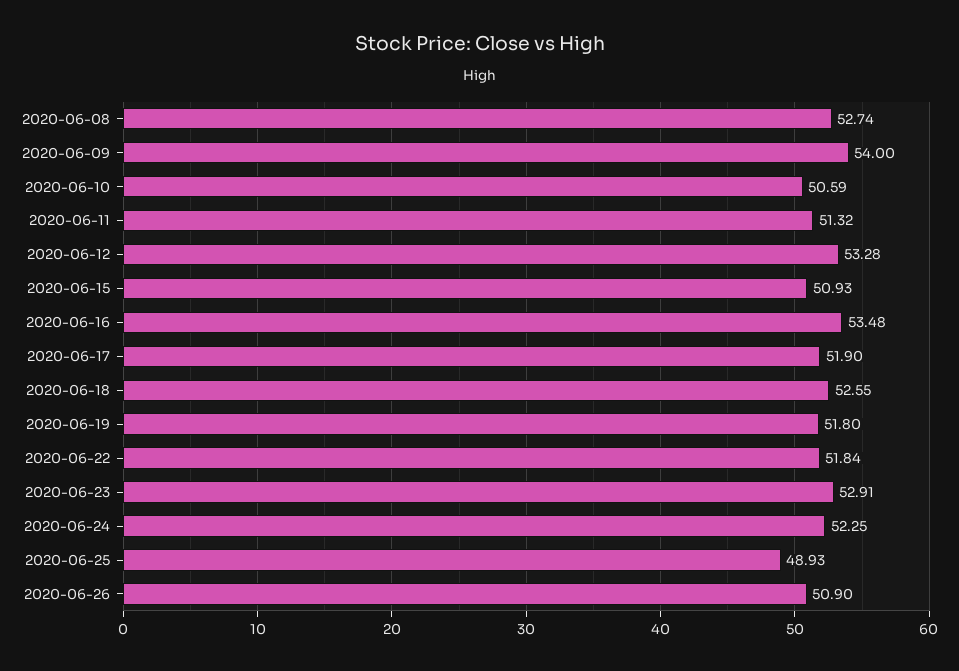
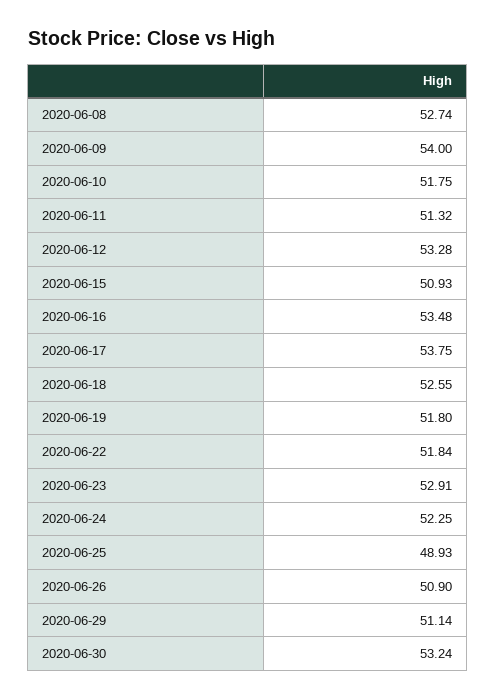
2020-06-10: 50.59 -> 51.75
2020-06-17: 51.9 -> 53.75
2020-06-29: none -> 51.14
2020-06-30: none -> 53.24

